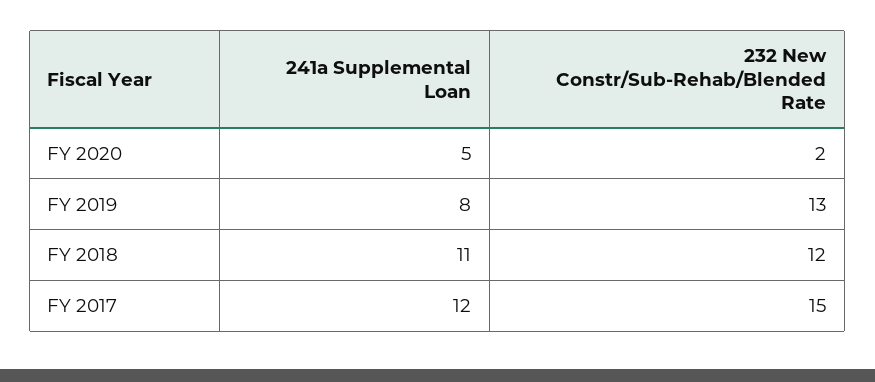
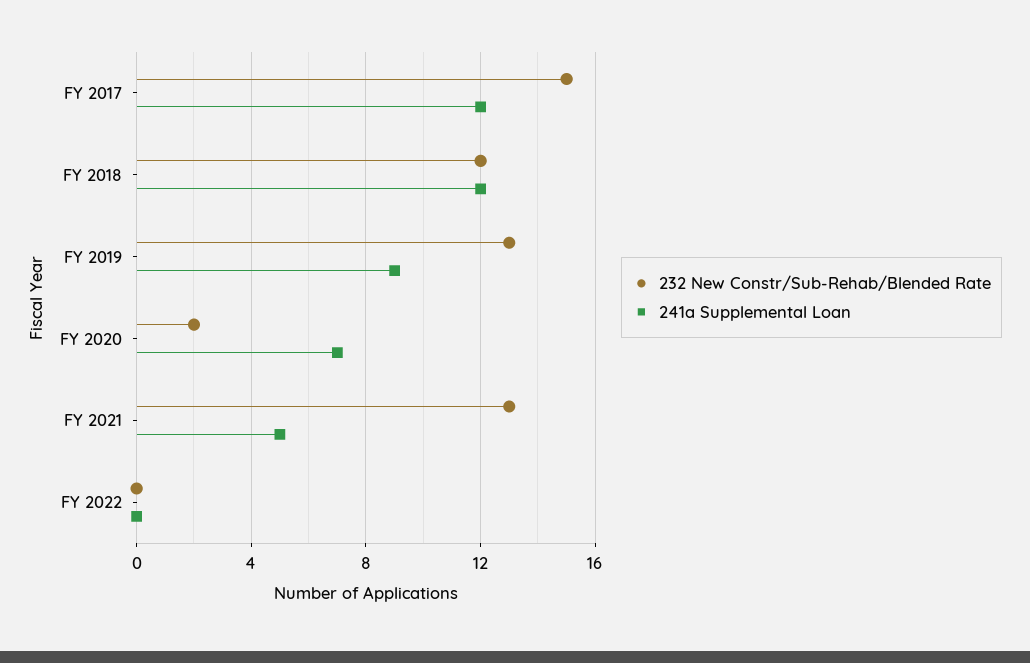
241a Supplemental Loan, FY 2020: 5 -> 7
241a Supplemental Loan, FY 2019: 8 -> 9
241a Supplemental Loan, FY 2018: 11 -> 12
232 New Constr/Sub-Rehab/Blended Rate, FY 2021: none -> 13
241a Supplemental Loan, FY 2021: none -> 5
232 New Constr/Sub-Rehab/Blended Rate, FY 2022: none -> 0
241a Supplemental Loan, FY 2022: none -> 0

